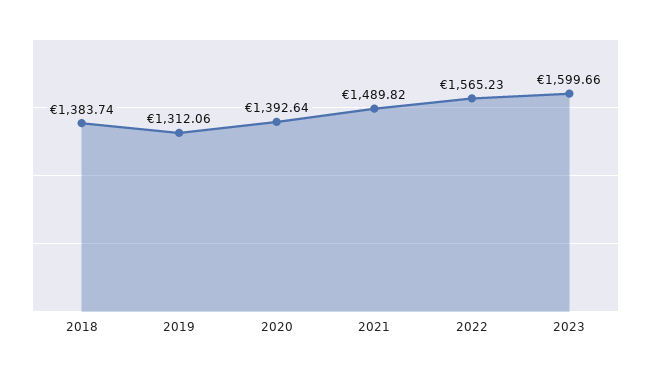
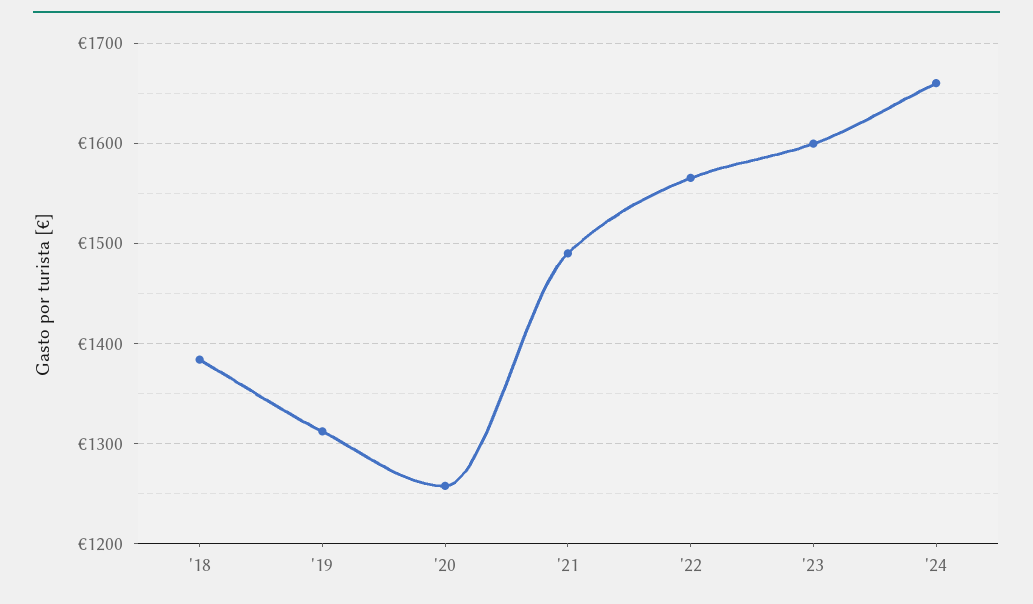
2020: 1392.64 -> 1260
'24: none -> 1660

